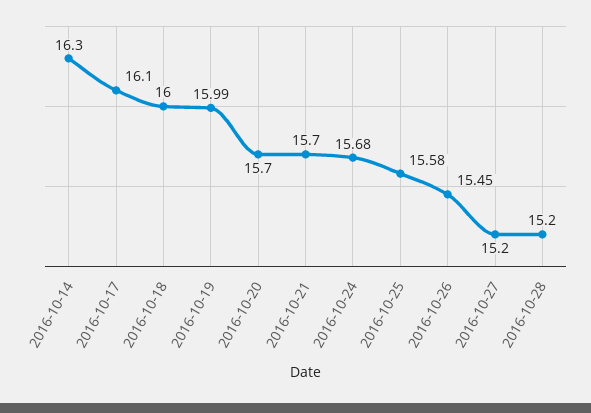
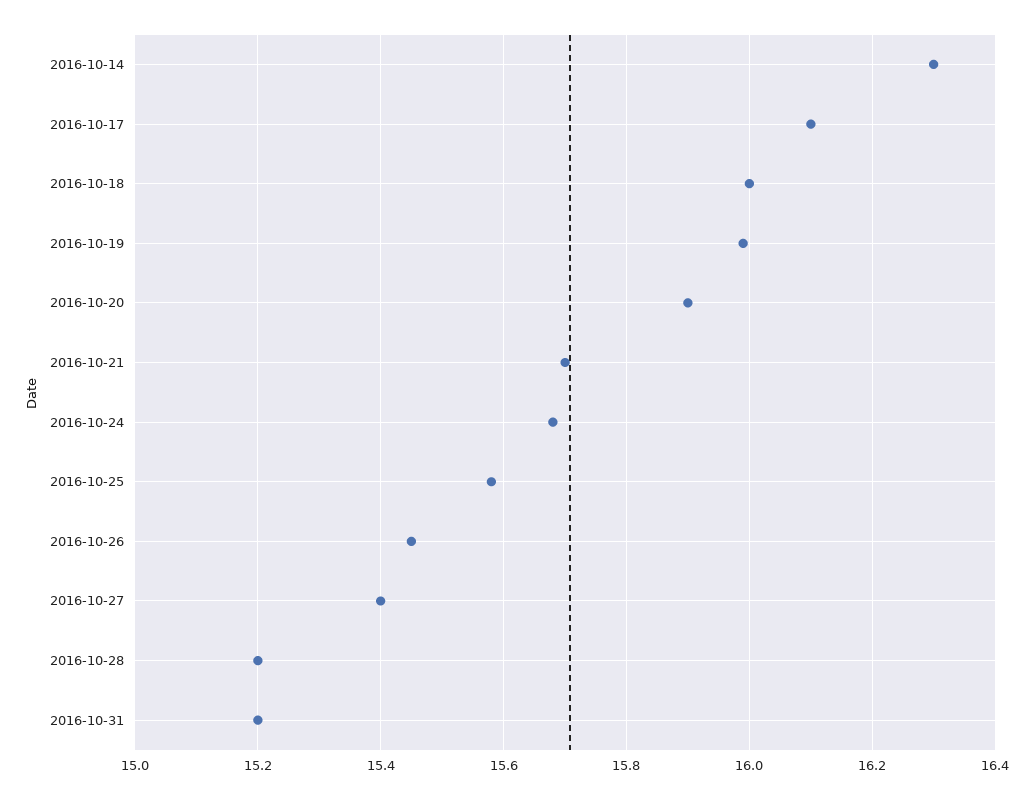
2016-10-20: 15.7 -> 15.9
2016-10-27: 15.2 -> 15.4
2016-10-31: none -> 15.2

